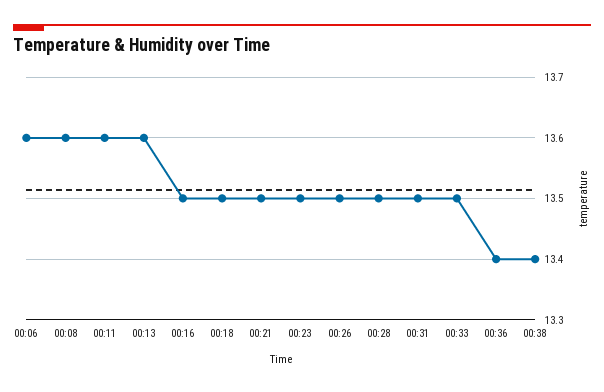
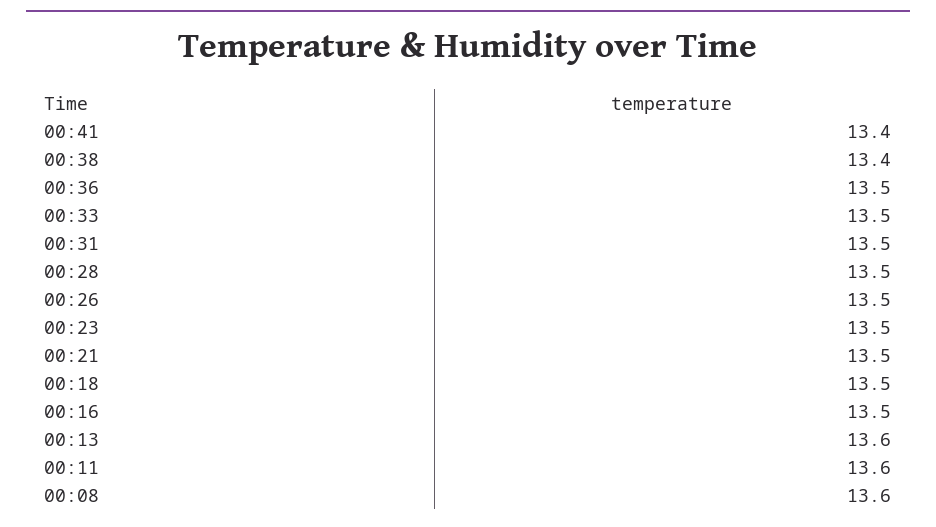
00:06: 13.6 -> none
00:36: 13.4 -> 13.5
00:41: none -> 13.4

